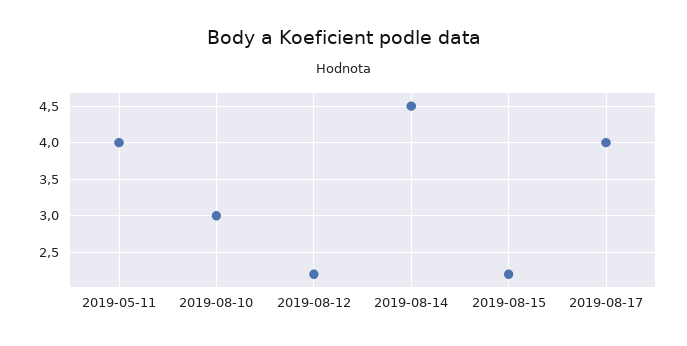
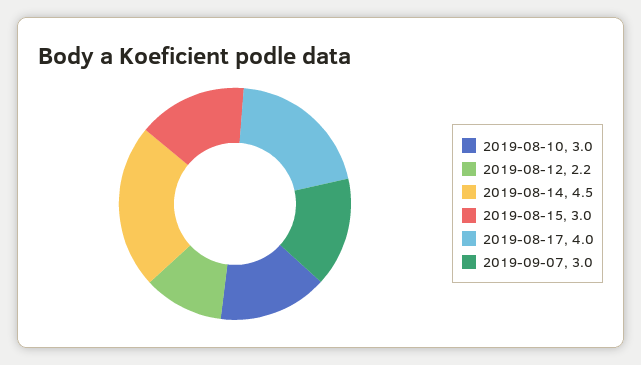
2019-05-11: 4 -> none
2019-08-15: 2.2 -> 3
2019-09-07: none -> 3

